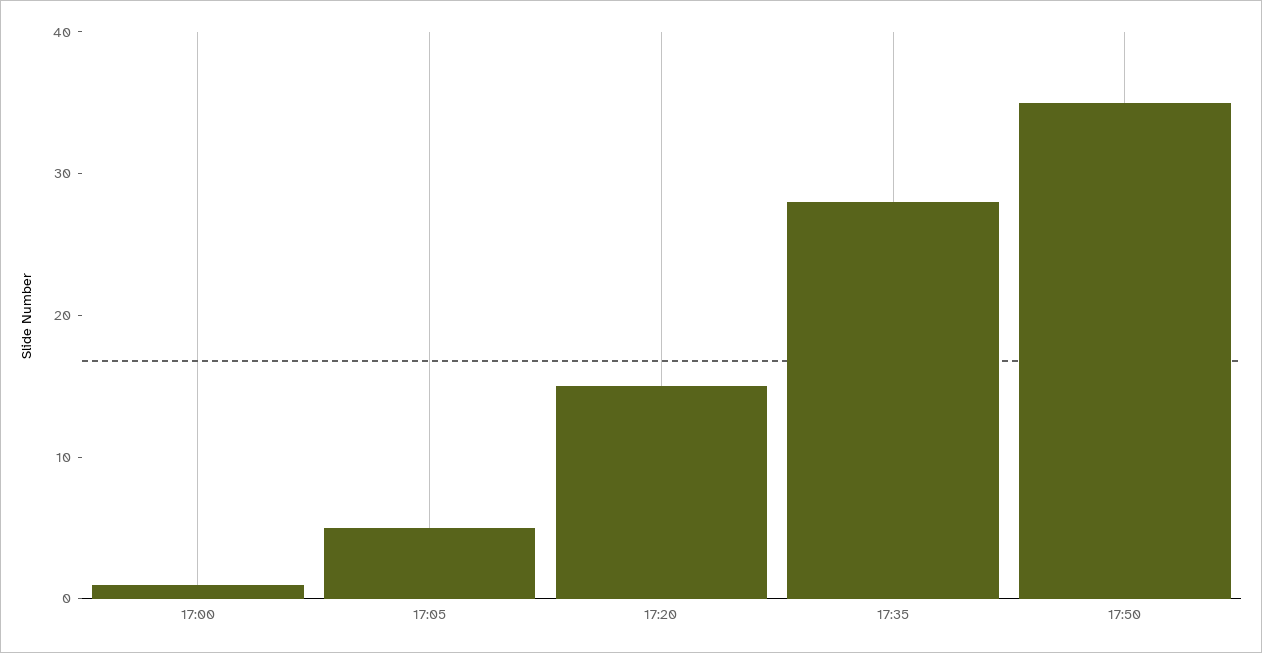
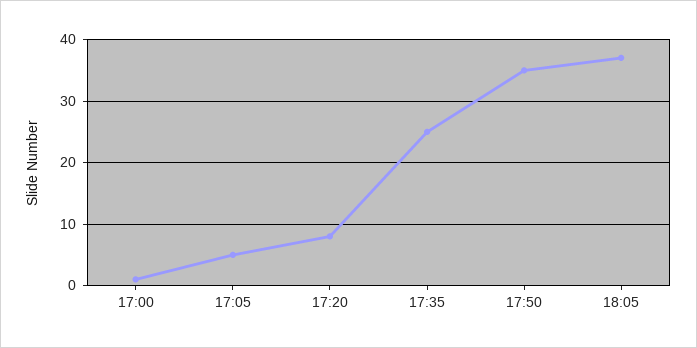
17:20: 15 -> 8
17:35: 28 -> 25
18:05: none -> 37

